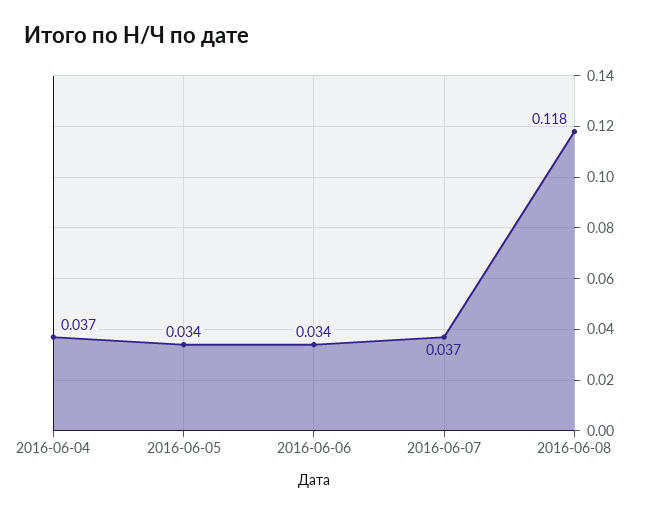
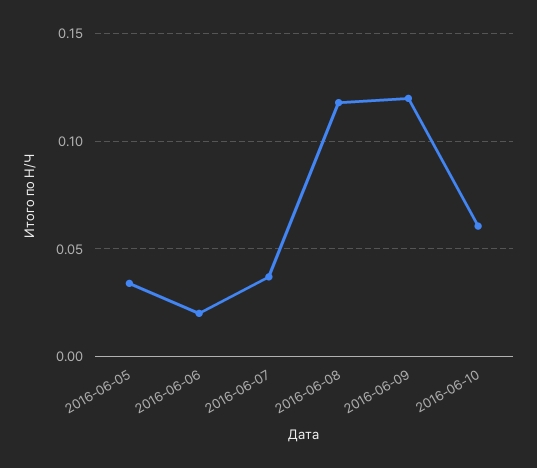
2016-06-04: 0.037 -> none
2016-06-06: 0.034 -> 0.02
2016-06-09: none -> 0.12
2016-06-10: none -> 0.06

